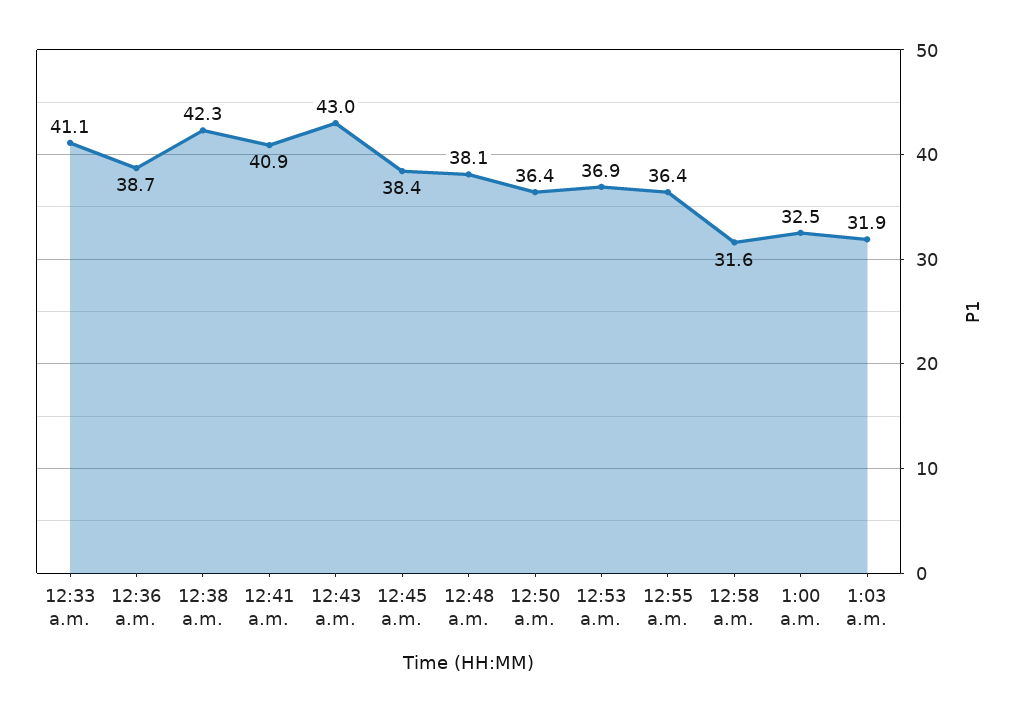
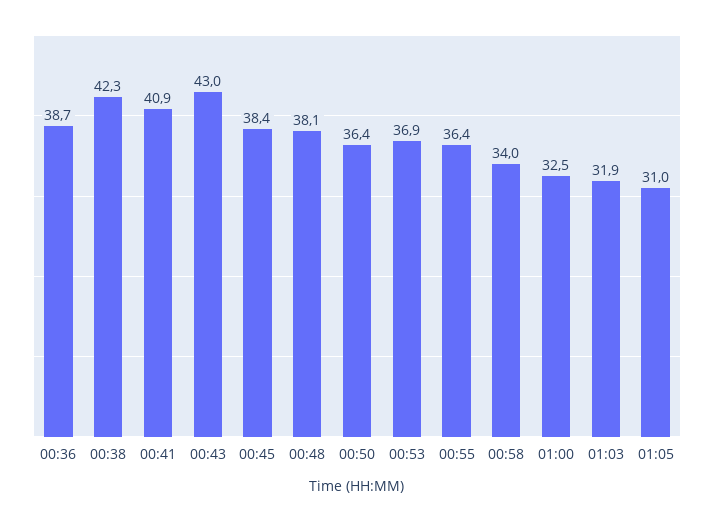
12:33 a.m.: 41.1 -> none
12:58 a.m.: 31.6 -> 34
01:05: none -> 31

